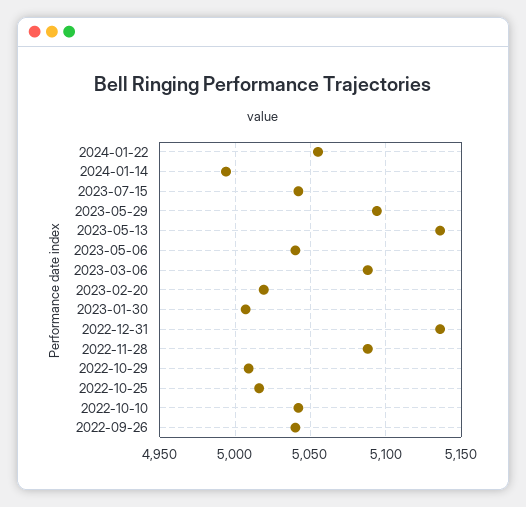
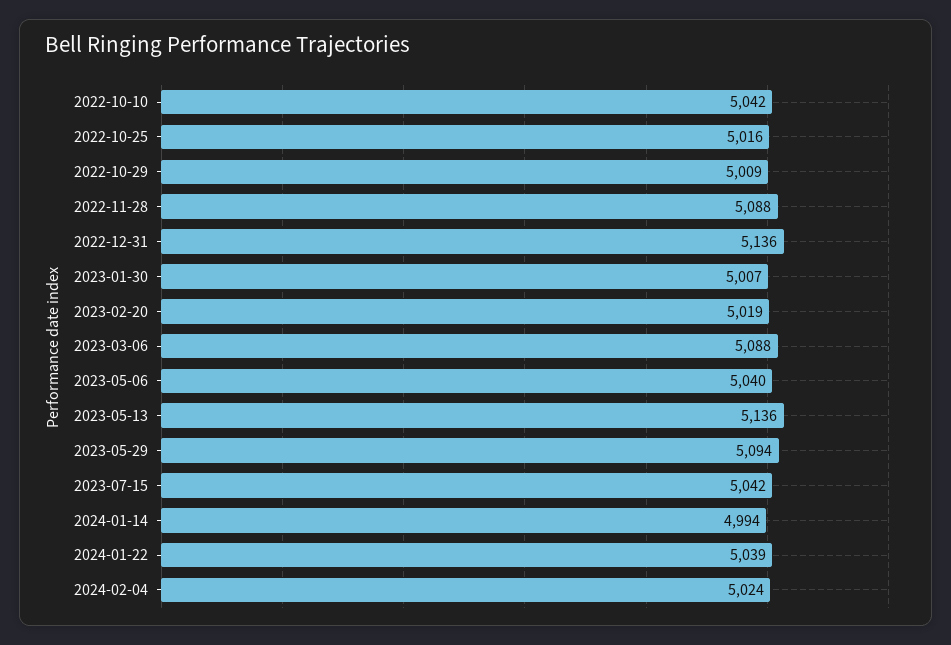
2024-01-22: 5055 -> 5039
2022-09-26: 5040 -> none
2024-02-04: none -> 5024

